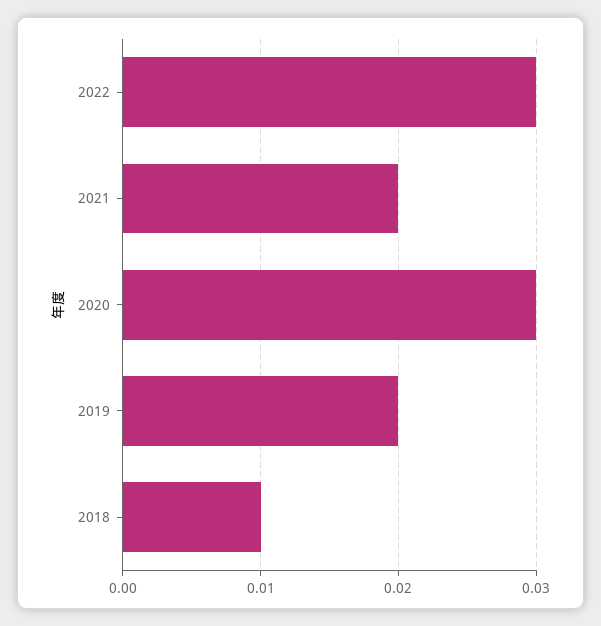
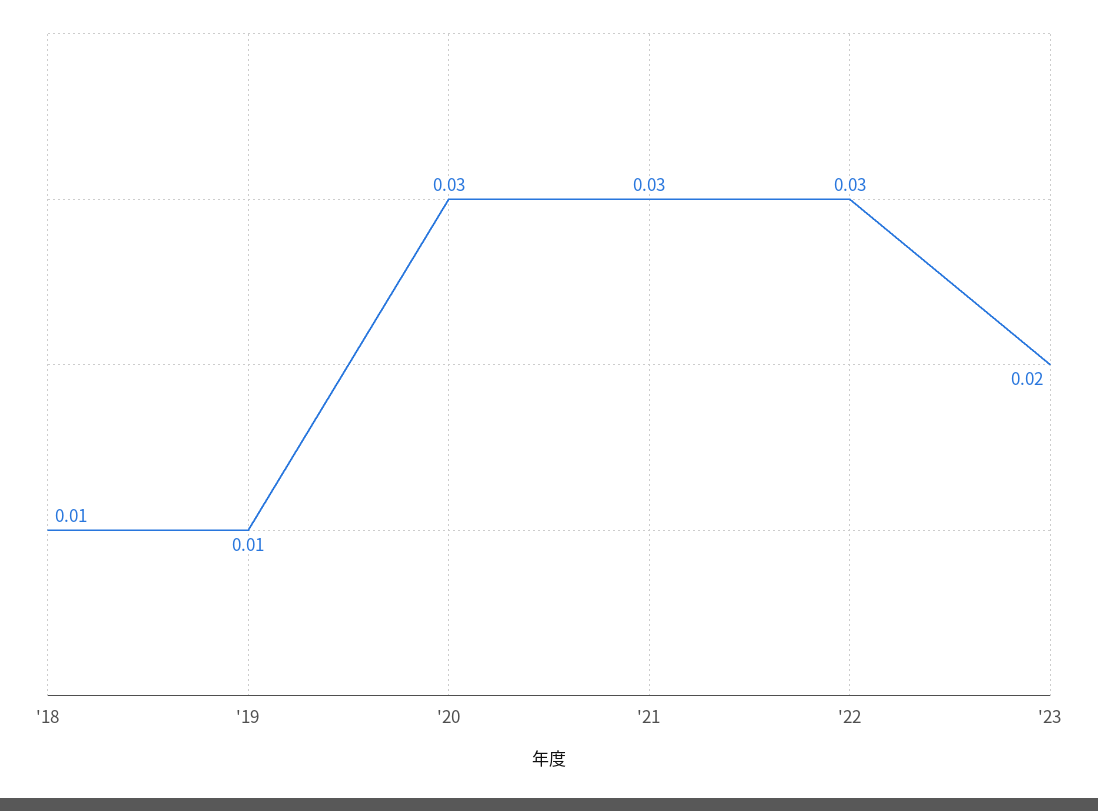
2021: 0.02 -> 0.03
2019: 0.02 -> 0.01
'23: none -> 0.02

